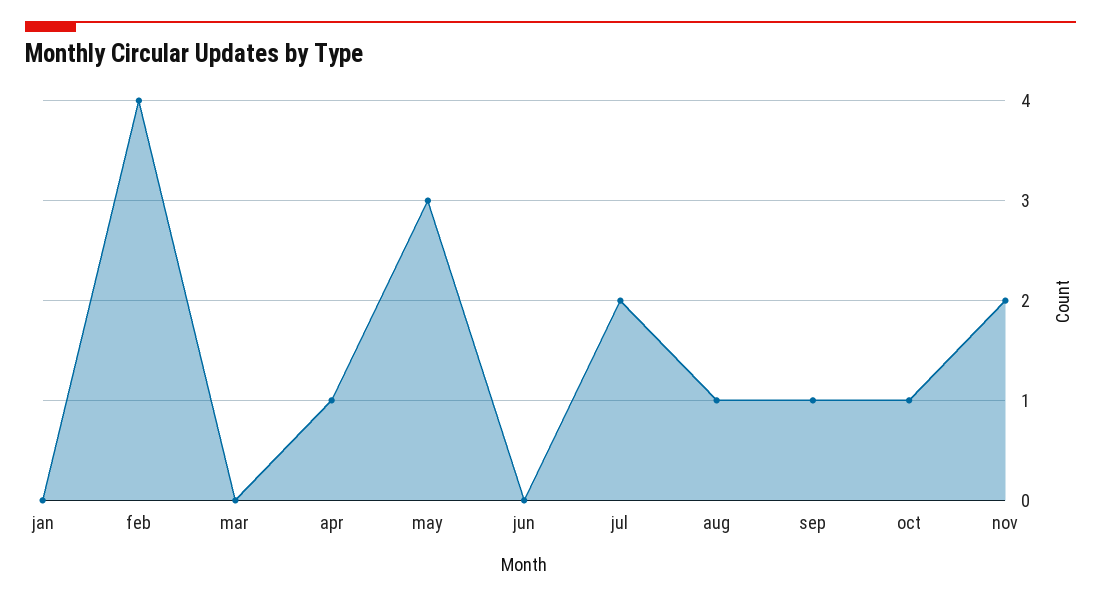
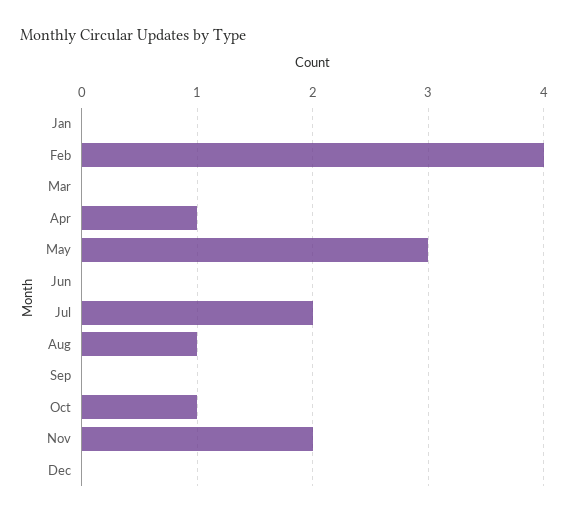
sep: 1 -> 0
Dec: none -> 0

